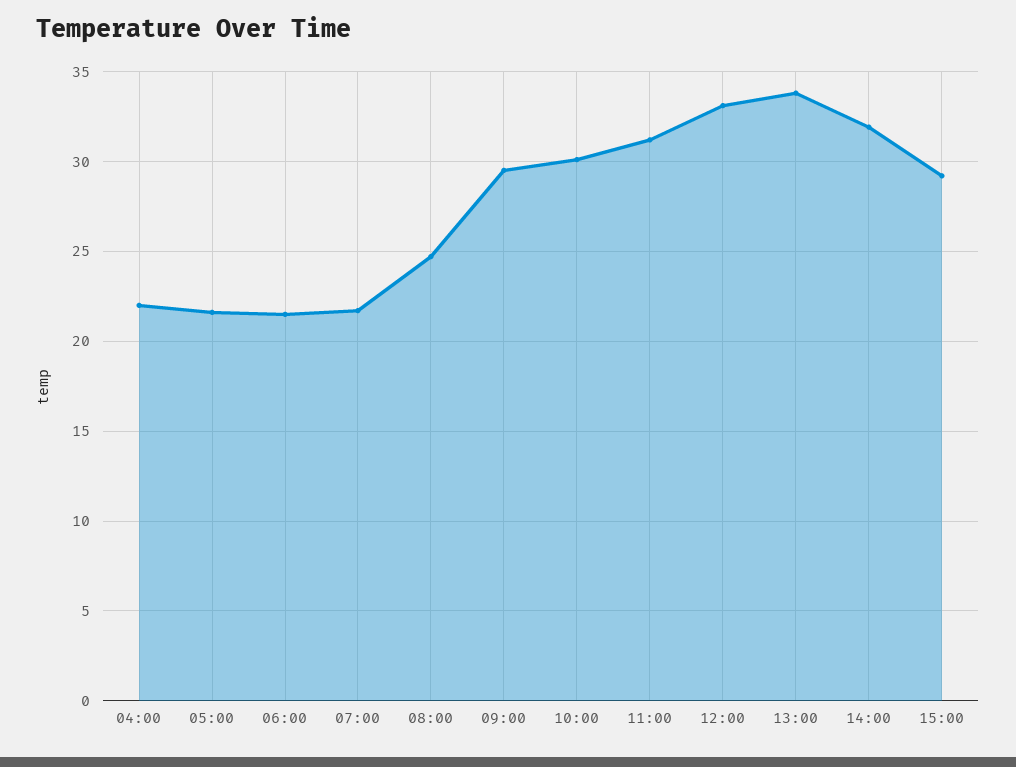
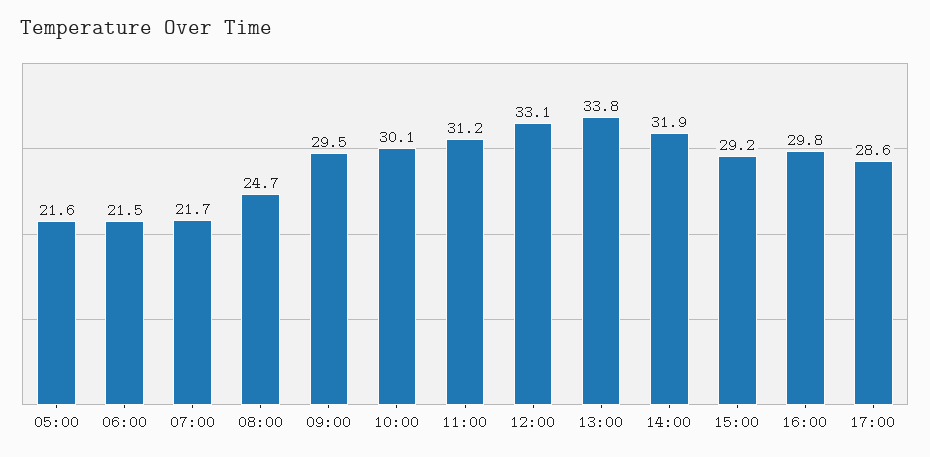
04:00: 22 -> none
16:00: none -> 29.8
17:00: none -> 28.6

